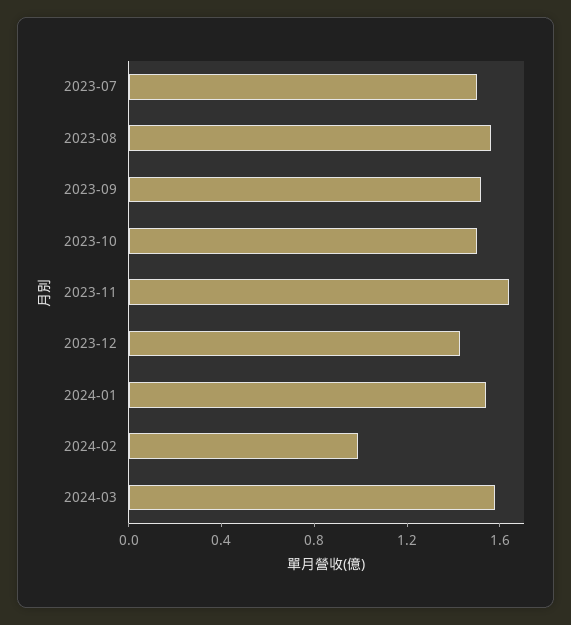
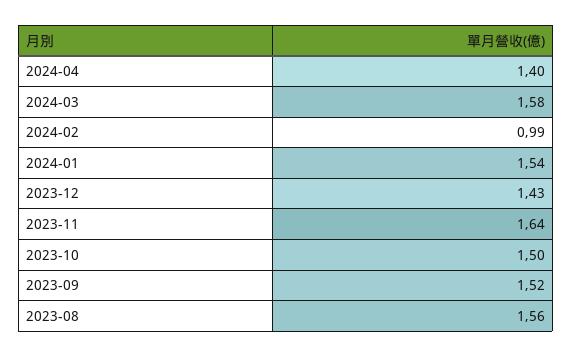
2023-07: 1.5 -> none
2024-04: none -> 1.4

